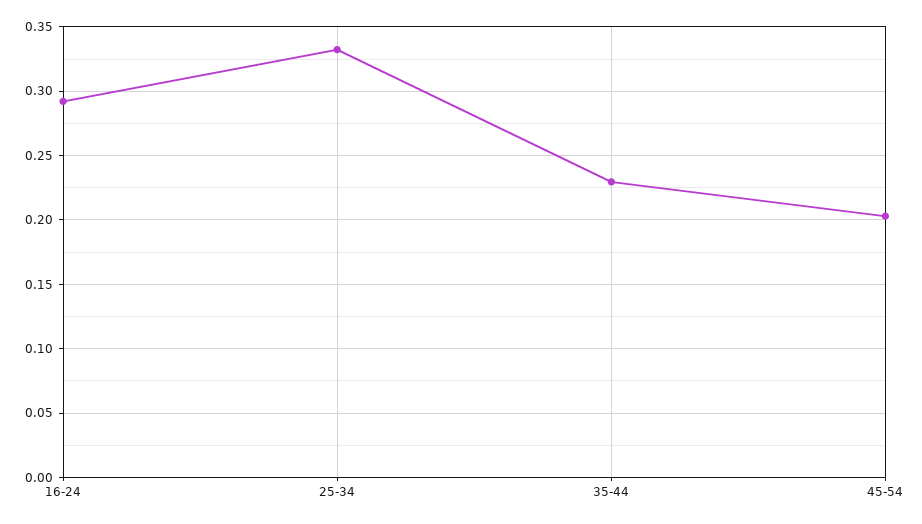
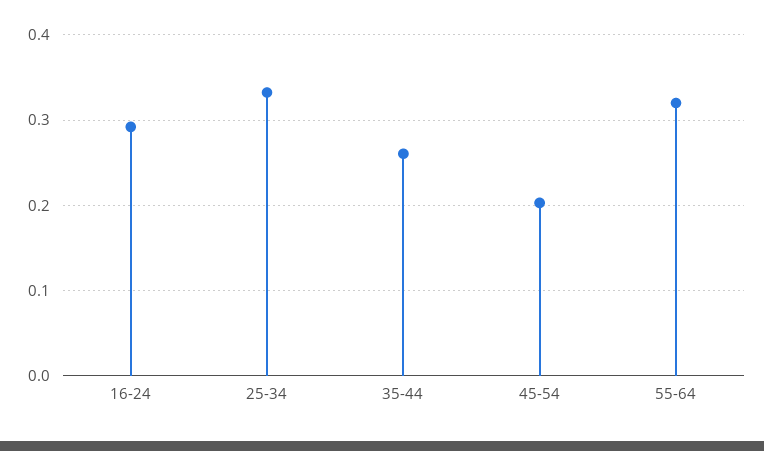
35-44: 0.23 -> 0.26
55-64: none -> 0.32

